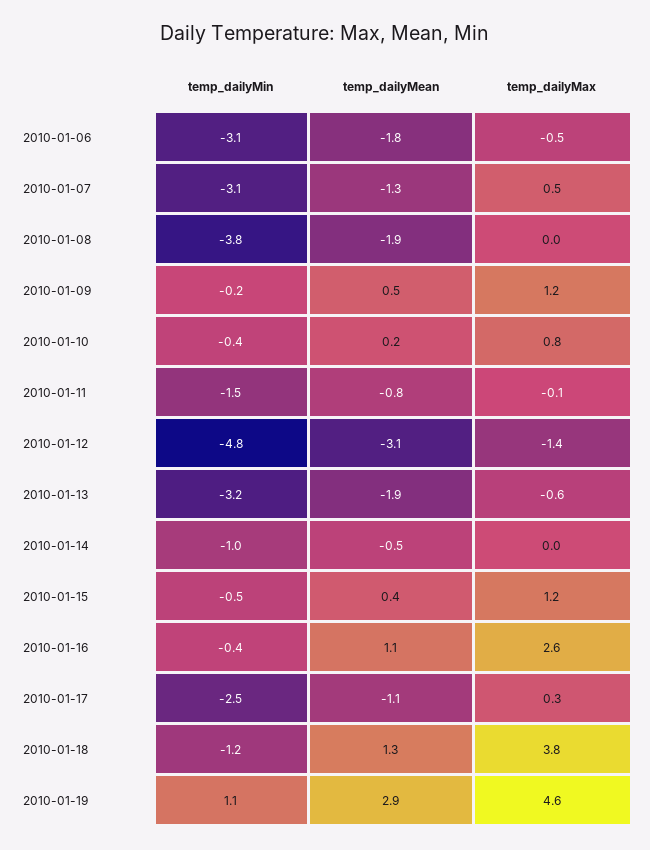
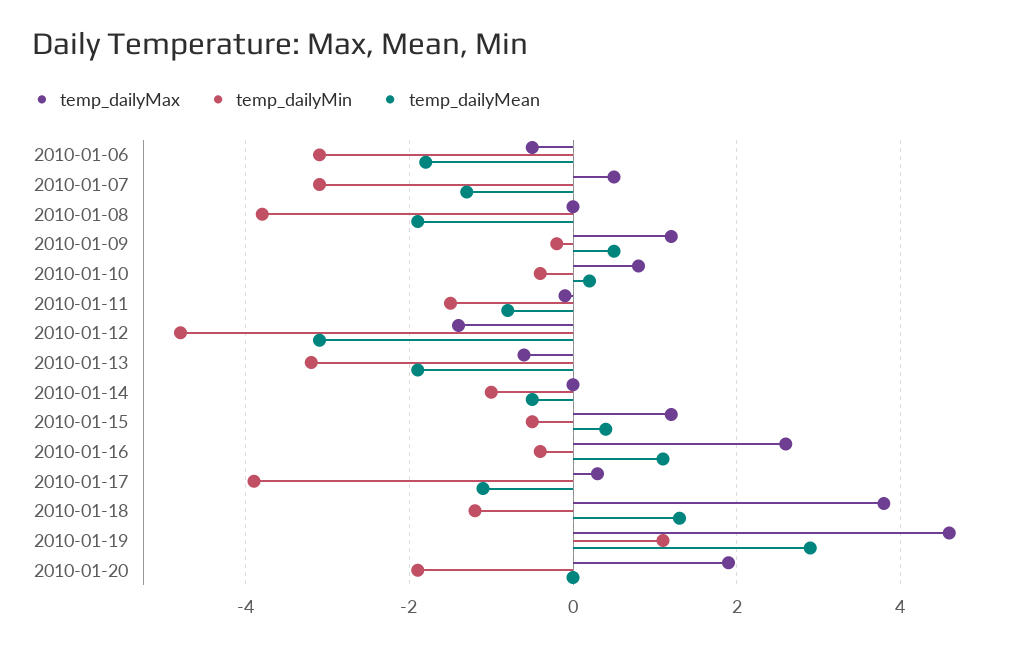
temp_dailyMin, 2010-01-17: -2.5 -> -4
temp_dailyMax, 2010-01-20: none -> 2
temp_dailyMin, 2010-01-20: none -> -2
temp_dailyMean, 2010-01-20: none -> 0

